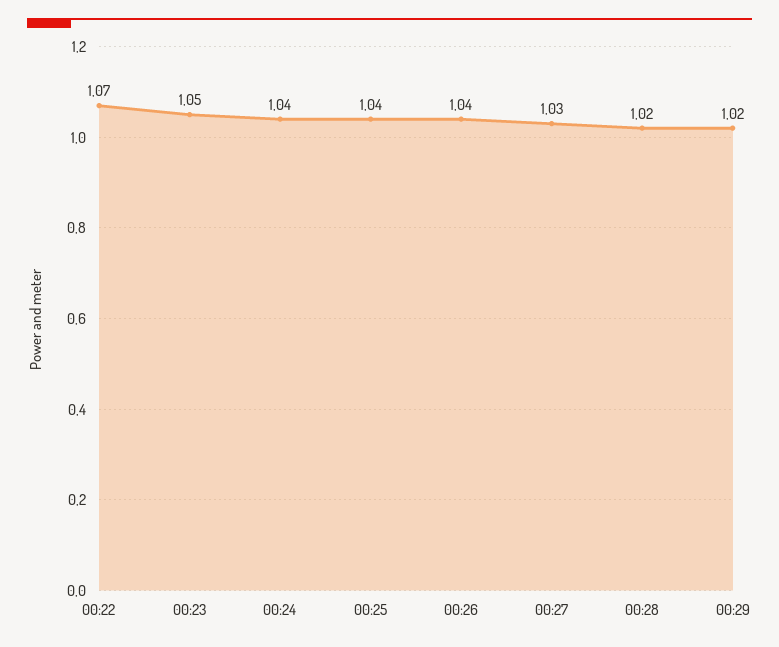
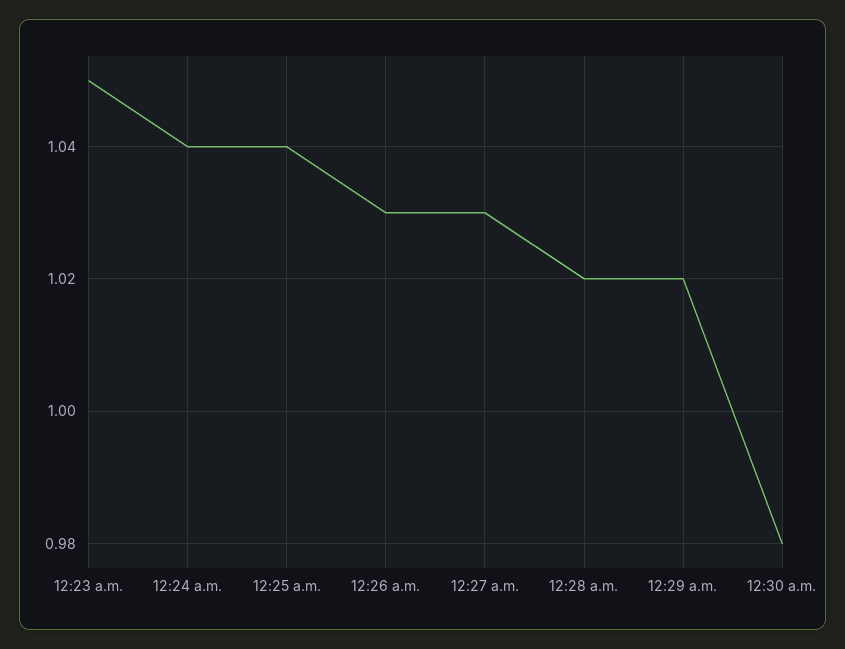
00:22: 1.07 -> none
00:26: 1.04 -> 1.03
12:30 a.m.: none -> 0.98

